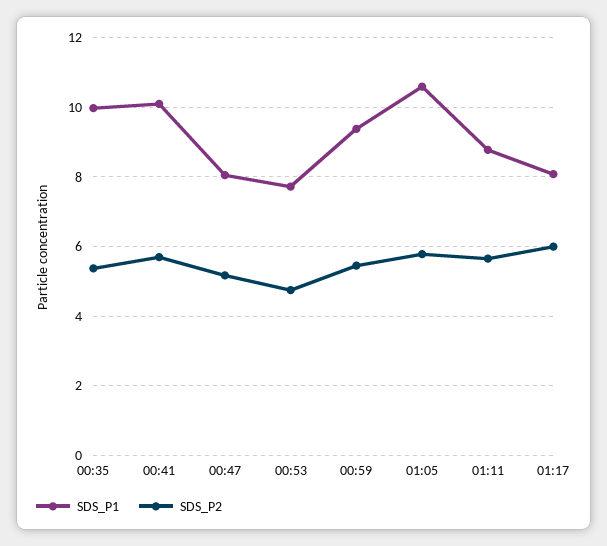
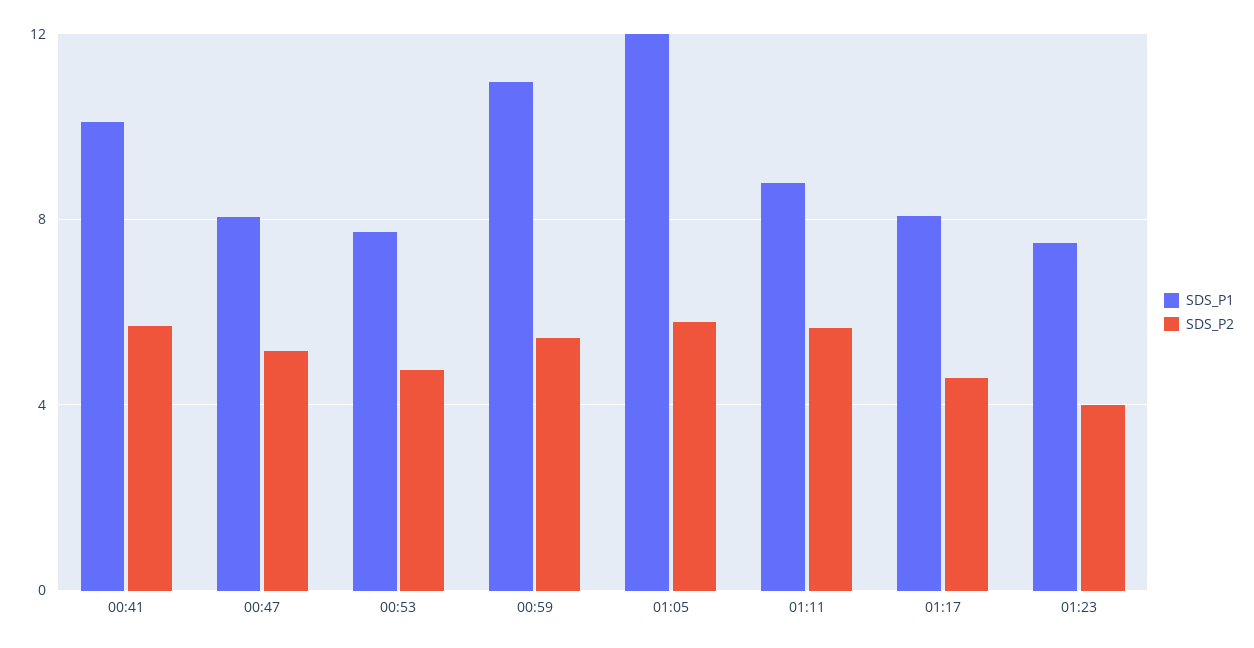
SDS_P1, 00:35: 10 -> none
SDS_P2, 00:35: 5.4 -> none
SDS_P1, 00:59: 9.4 -> 11
SDS_P1, 01:05: 10.6 -> 12
SDS_P2, 01:17: 6 -> 4.5
SDS_P1, 01:23: none -> 7.5
SDS_P2, 01:23: none -> 4

